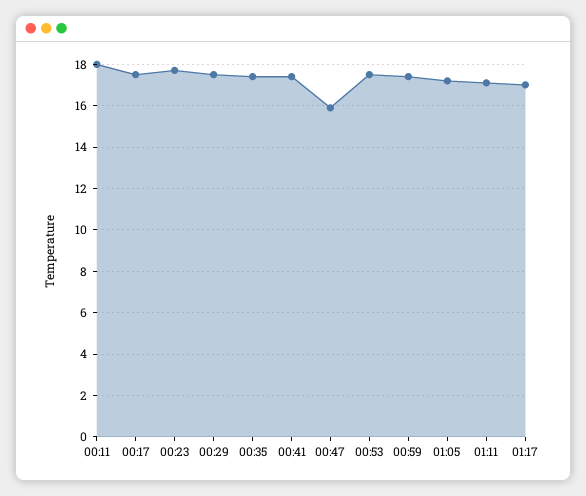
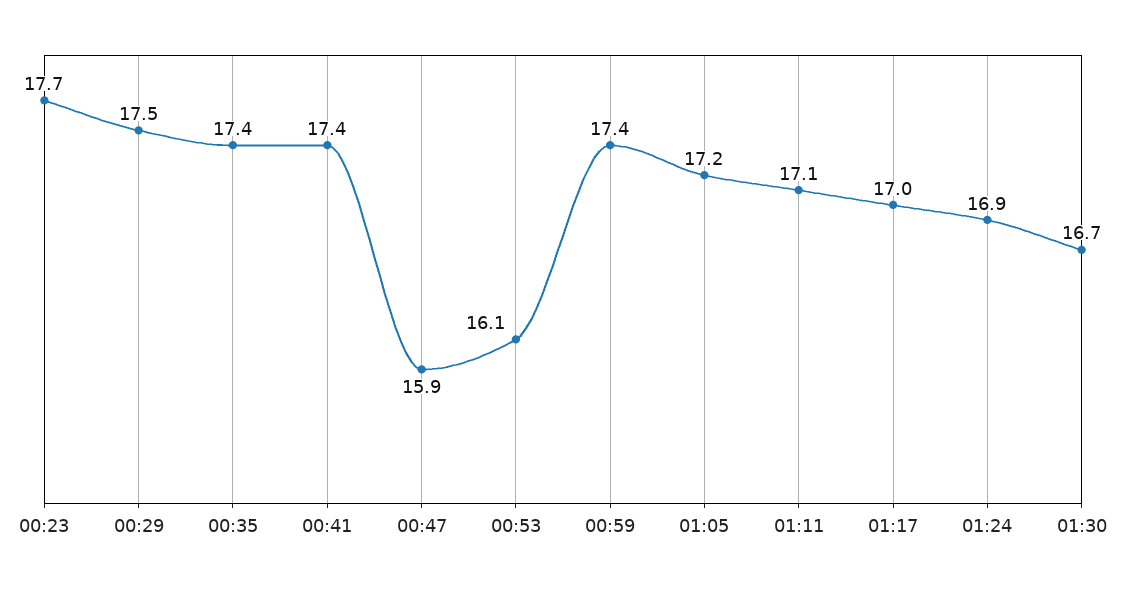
00:11: 18 -> none
00:17: 17.5 -> none
00:53: 17.5 -> 16.1
01:24: none -> 16.9
01:30: none -> 16.7

